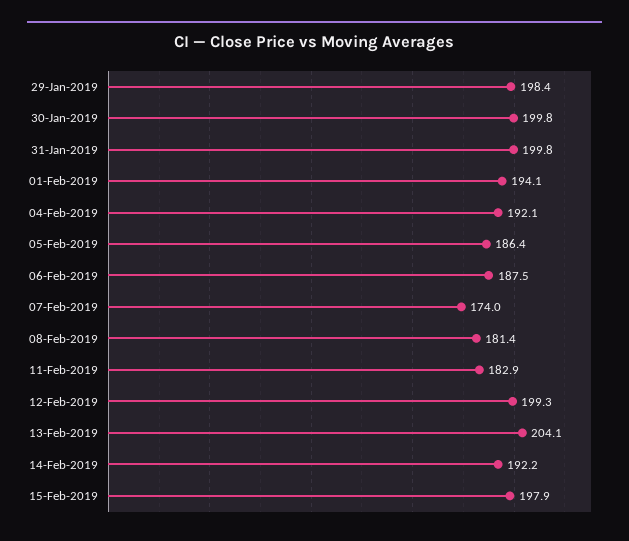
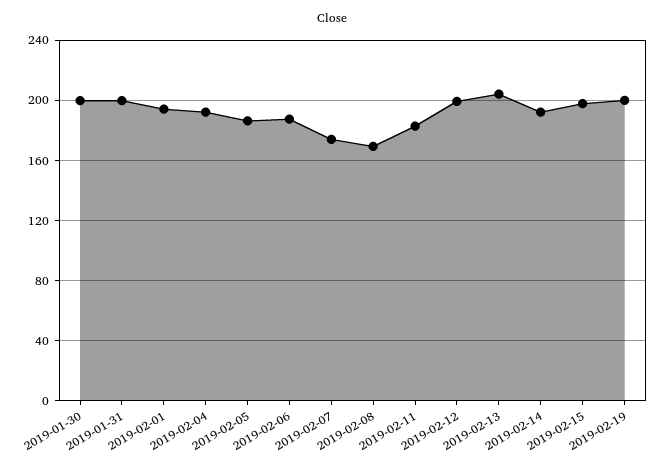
29-Jan-2019: 198.4 -> none
08-Feb-2019: 181.4 -> 170
2019-02-19: none -> 200

